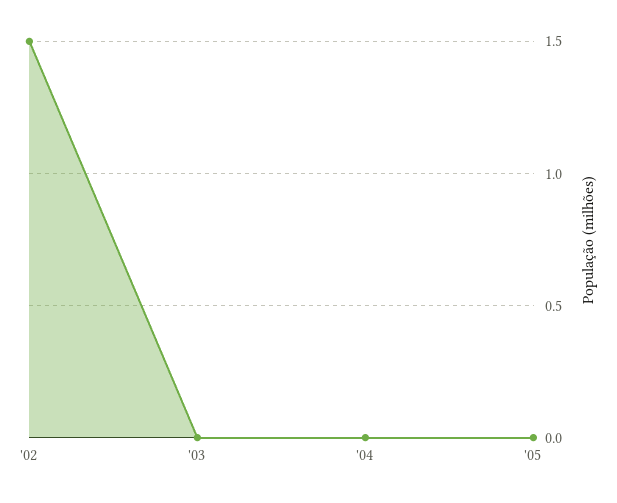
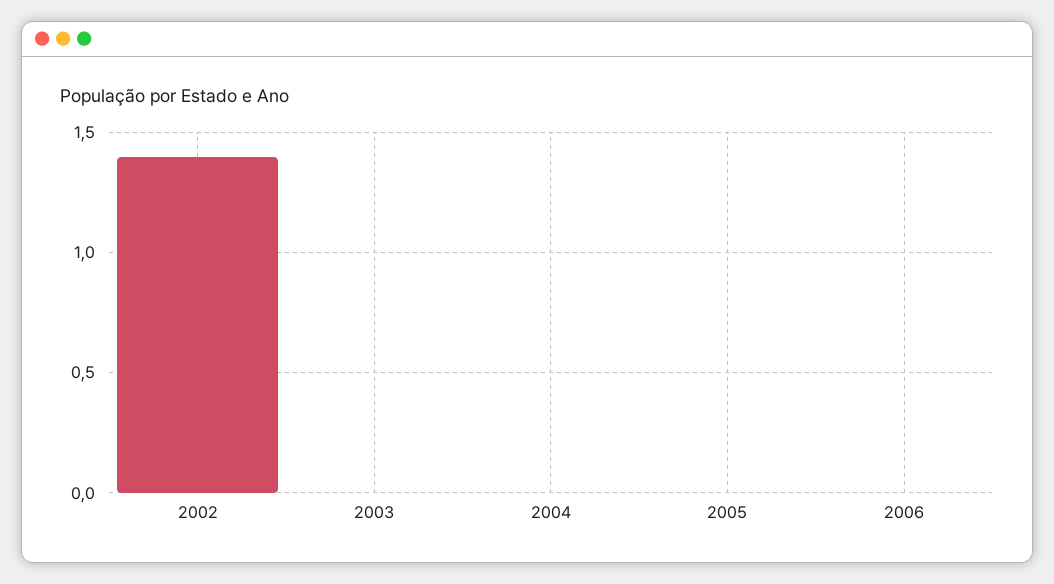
'02: 1.5 -> 1.4
2006: none -> 0

